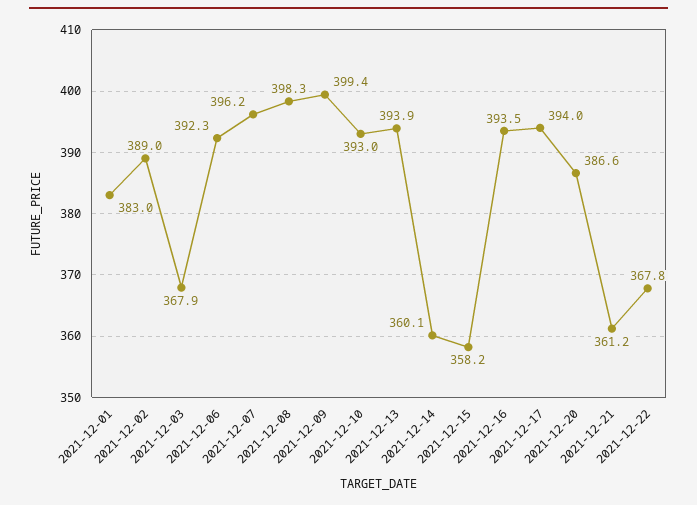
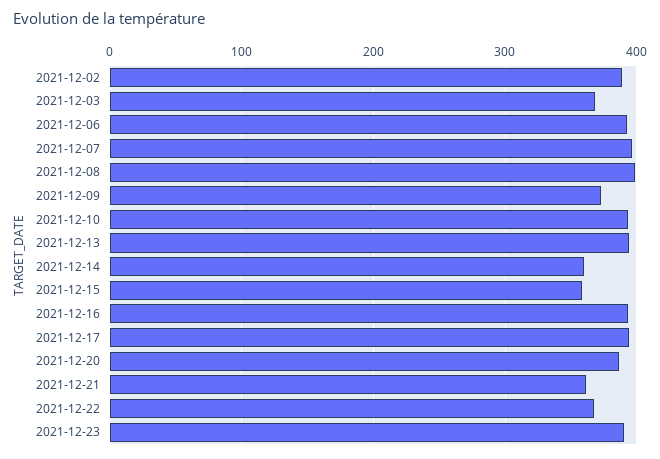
2021-12-01: 383 -> none
2021-12-09: 399.4 -> 370
2021-12-23: none -> 390

